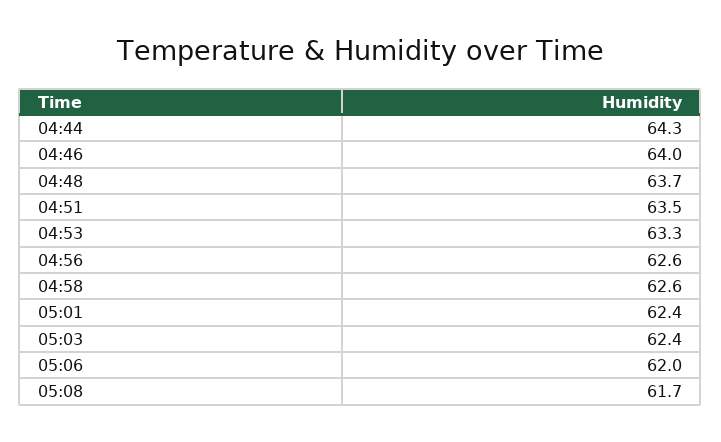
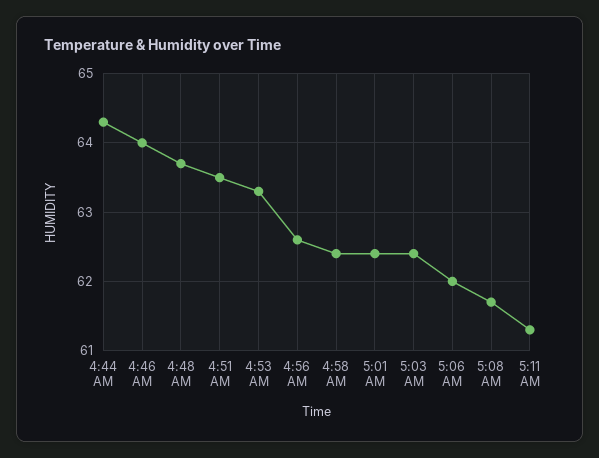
04:58: 62.6 -> 62.4
5:11 AM: none -> 61.3

